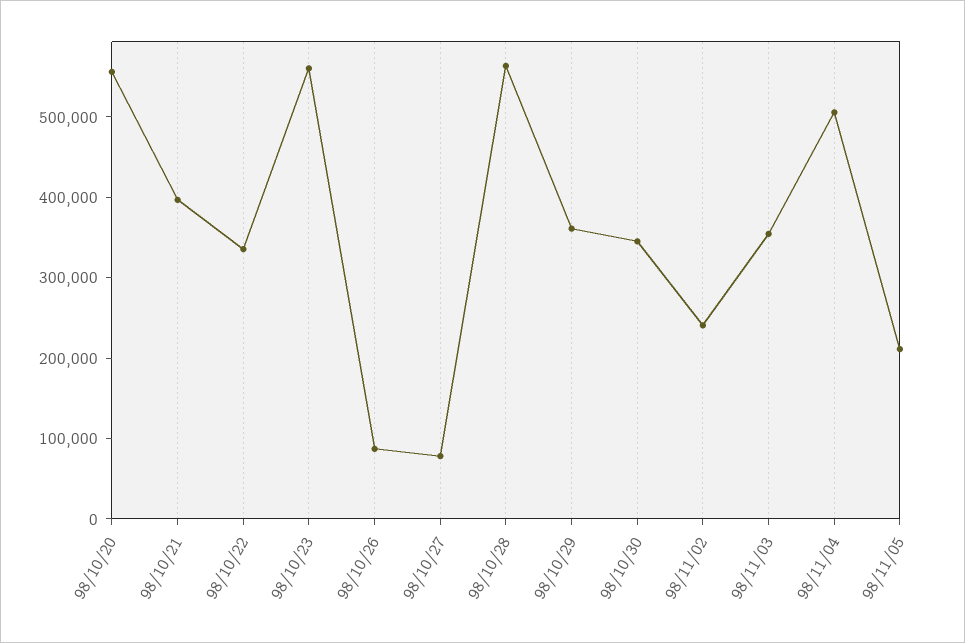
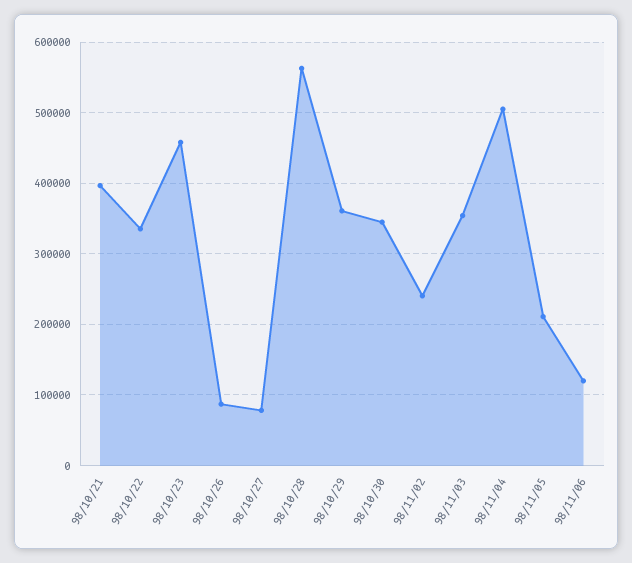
98/10/20: 560000 -> none
98/10/23: 560000 -> 460000
98/11/06: none -> 120000

